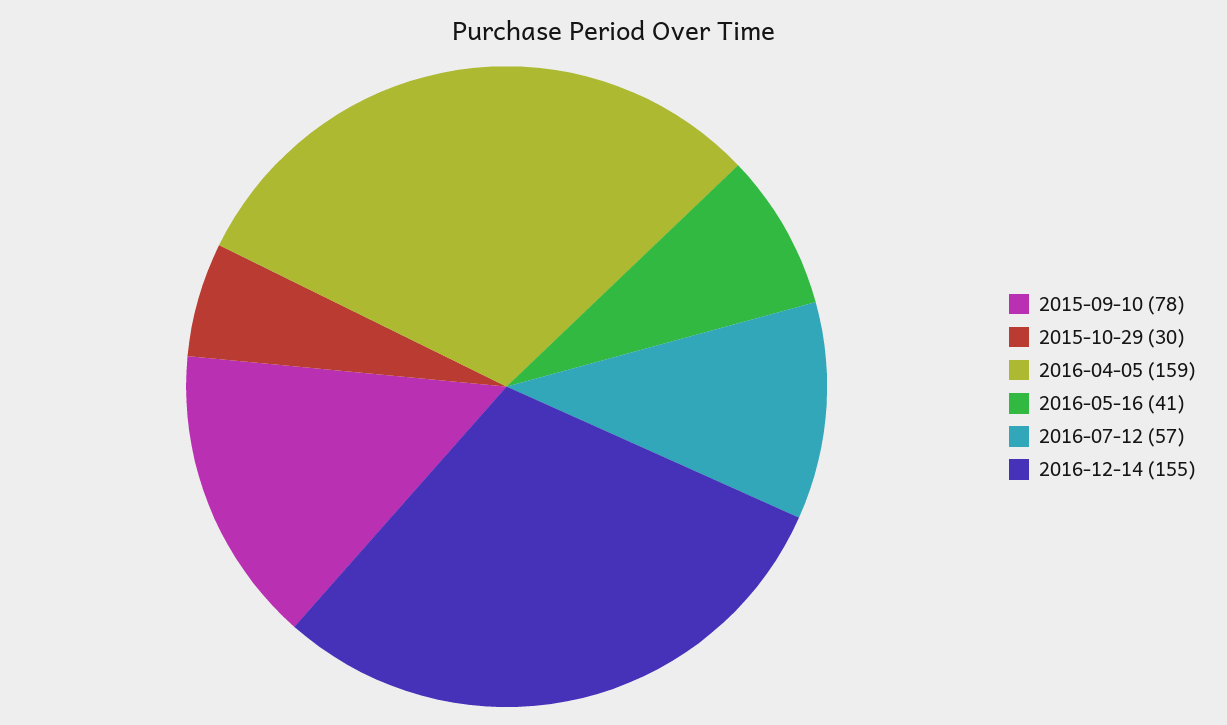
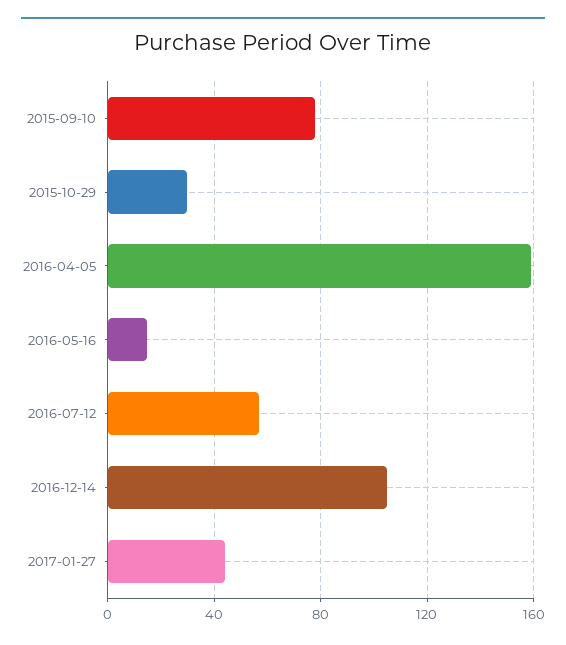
2016-05-16: 41 -> 15
2016-12-14: 155 -> 105
2017-01-27: none -> 45

